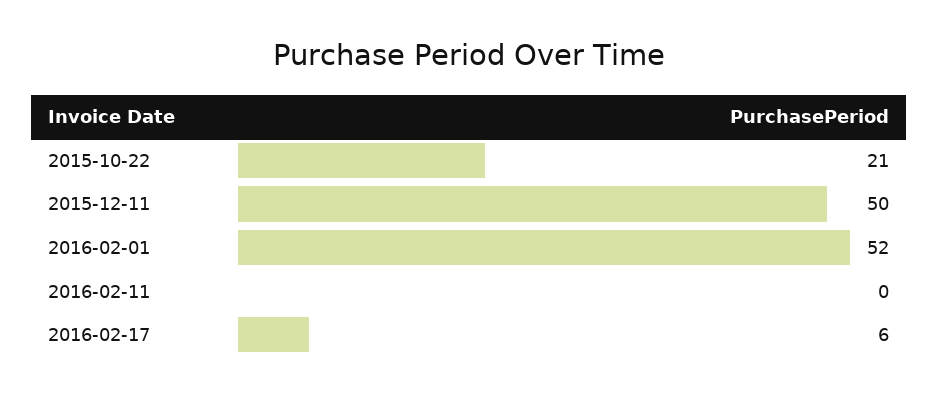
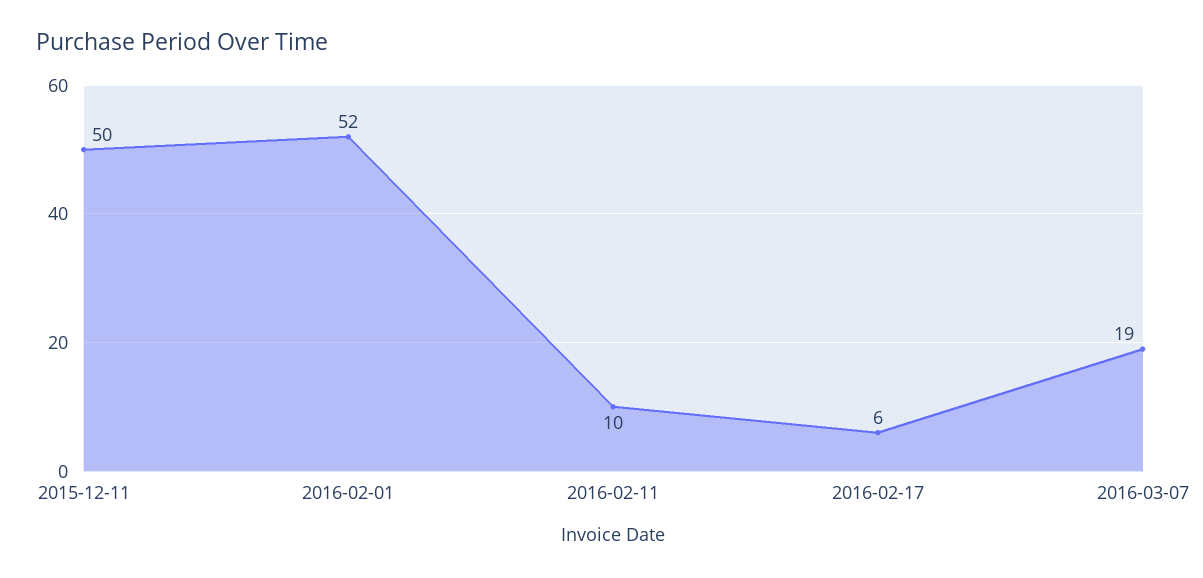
2015-10-22: 21 -> none
2016-02-11: 0 -> 10
2016-03-07: none -> 19

